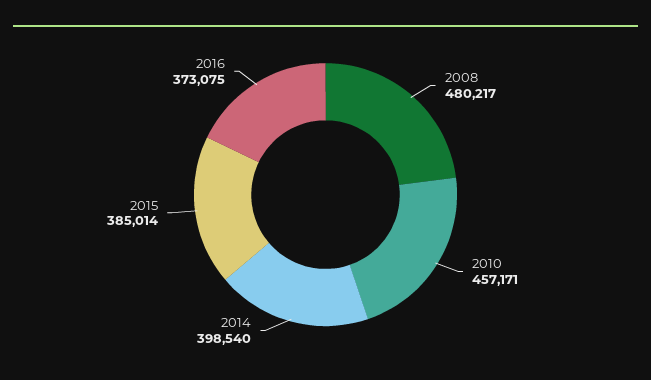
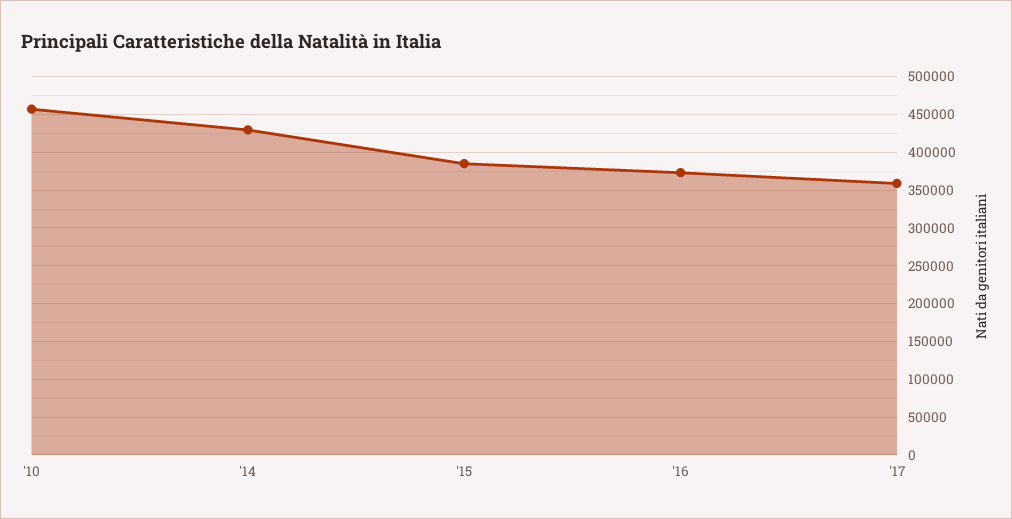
2008: 480217 -> none
2014: 398540 -> 430000
'17: none -> 360000

